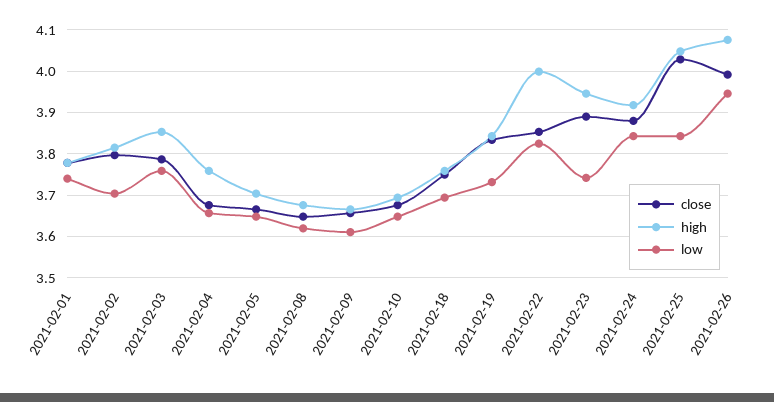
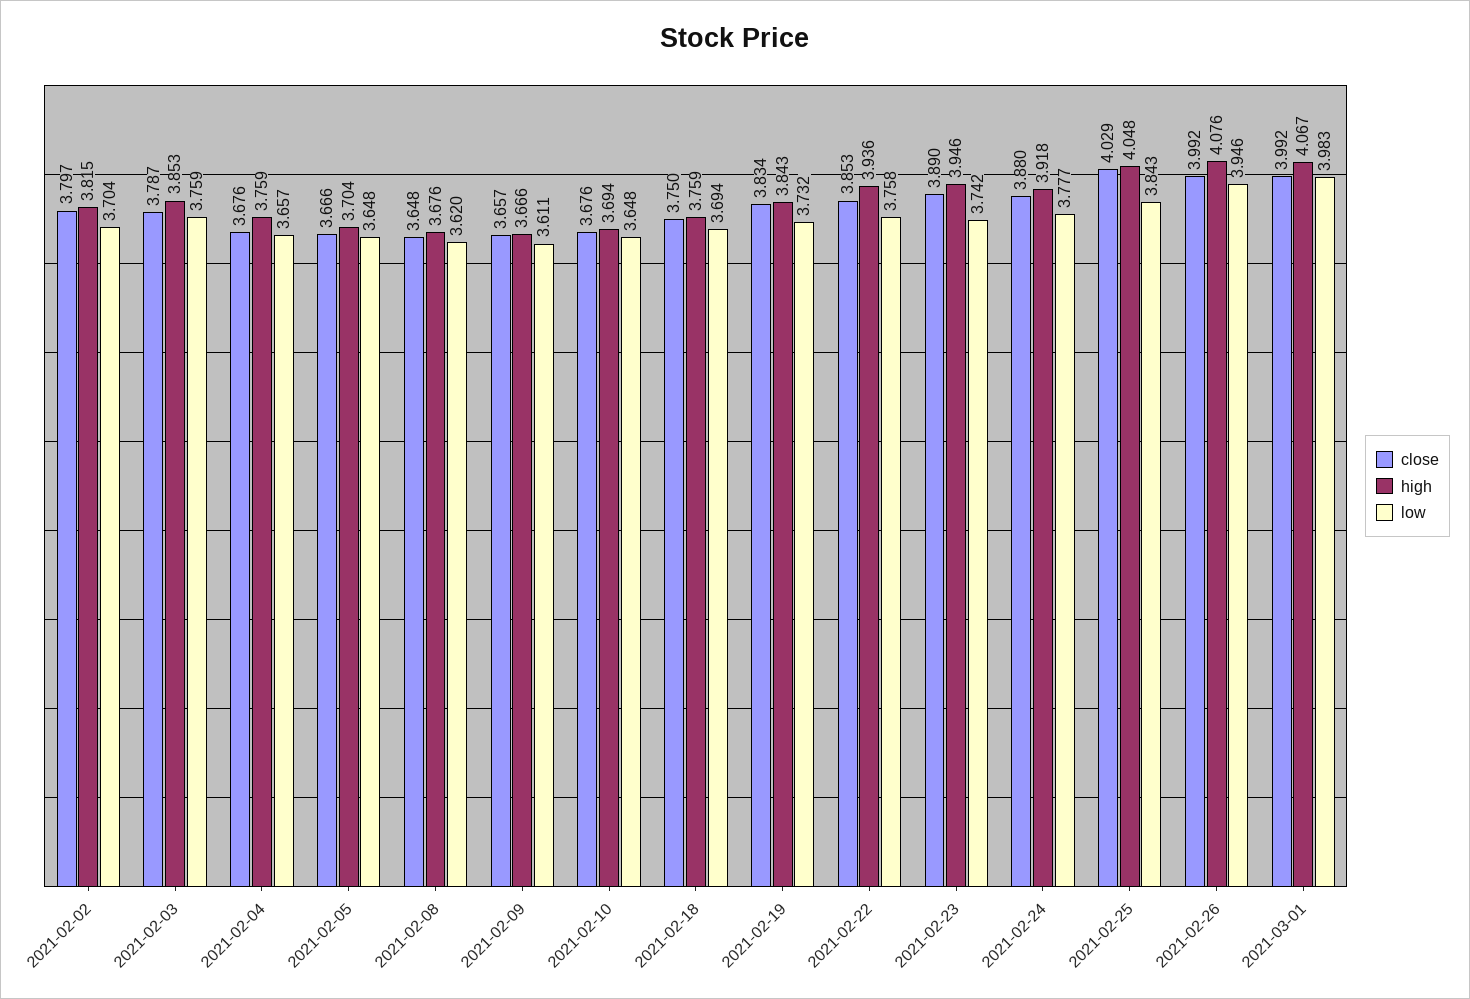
close, 2021-02-01: 3.78 -> none
high, 2021-02-01: 3.78 -> none
low, 2021-02-01: 3.74 -> none
high, 2021-02-22: 4 -> 3.936
low, 2021-02-22: 3.82 -> 3.758
low, 2021-02-24: 3.84 -> 3.777
close, 2021-03-01: none -> 3.992
high, 2021-03-01: none -> 4.067
low, 2021-03-01: none -> 3.983

